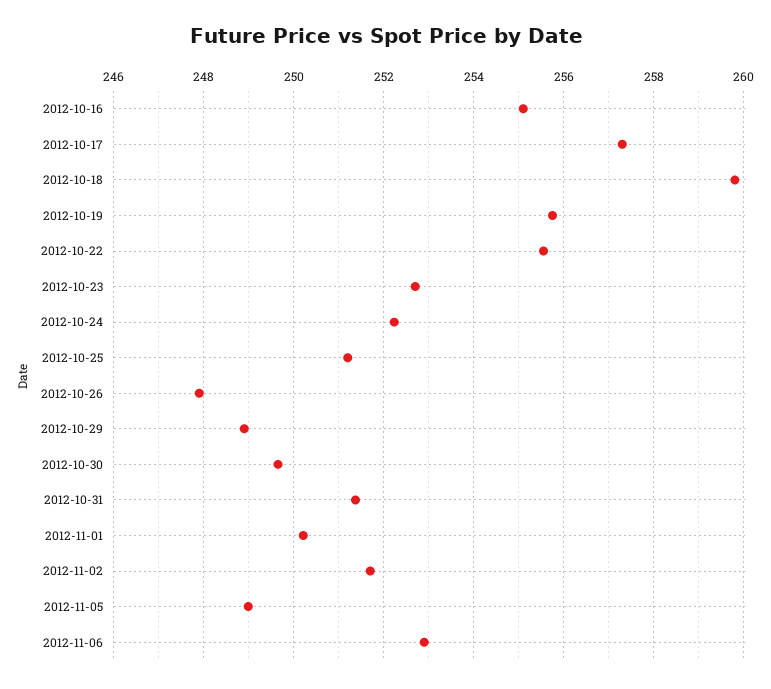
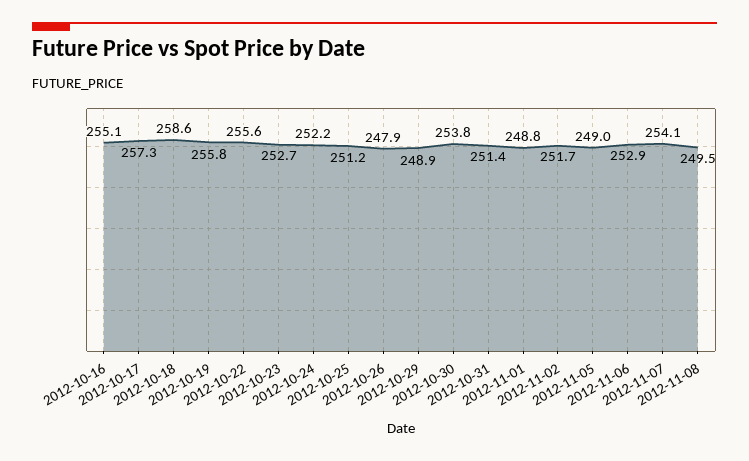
2012-10-18: 259.8 -> 258.6
2012-10-30: 249.6 -> 253.8
2012-11-01: 250.2 -> 248.8
2012-11-07: none -> 254.1
2012-11-08: none -> 249.5

